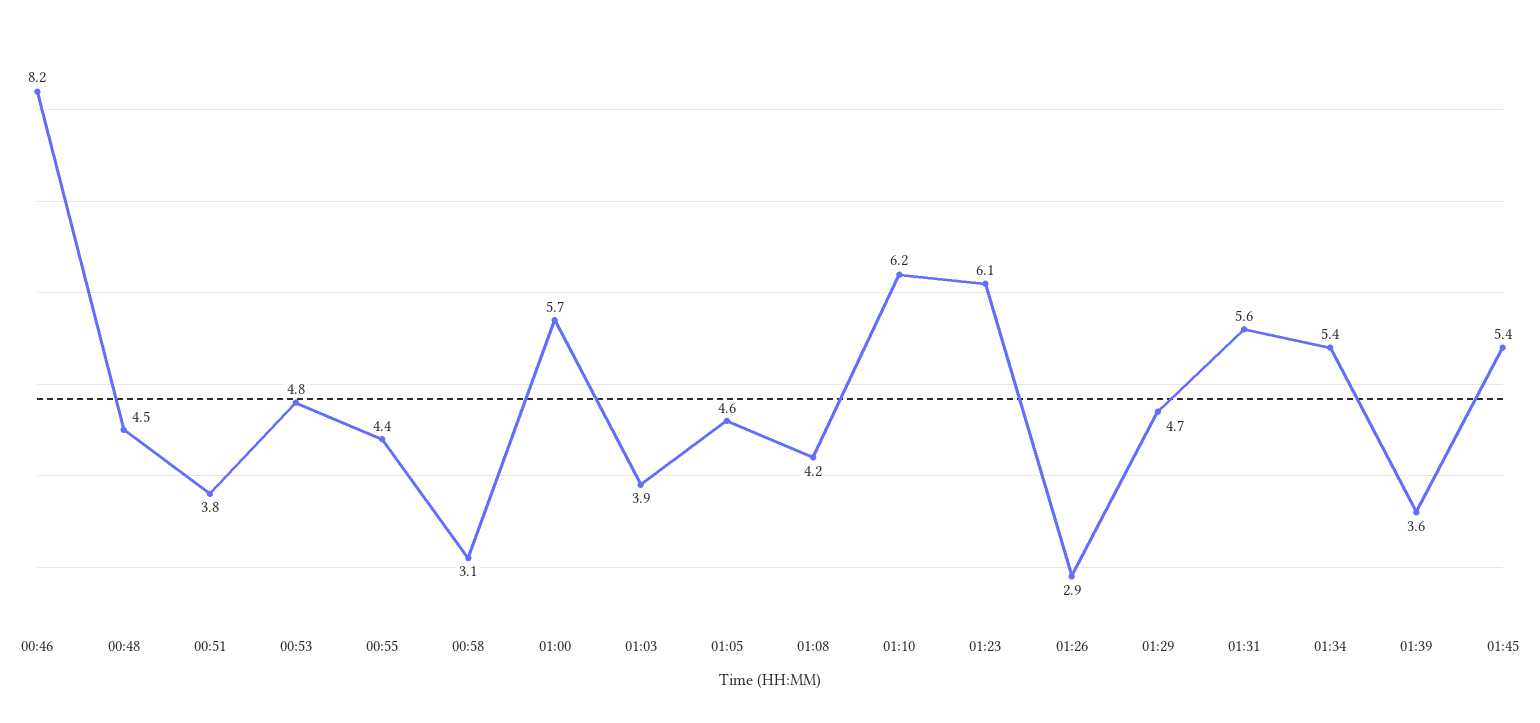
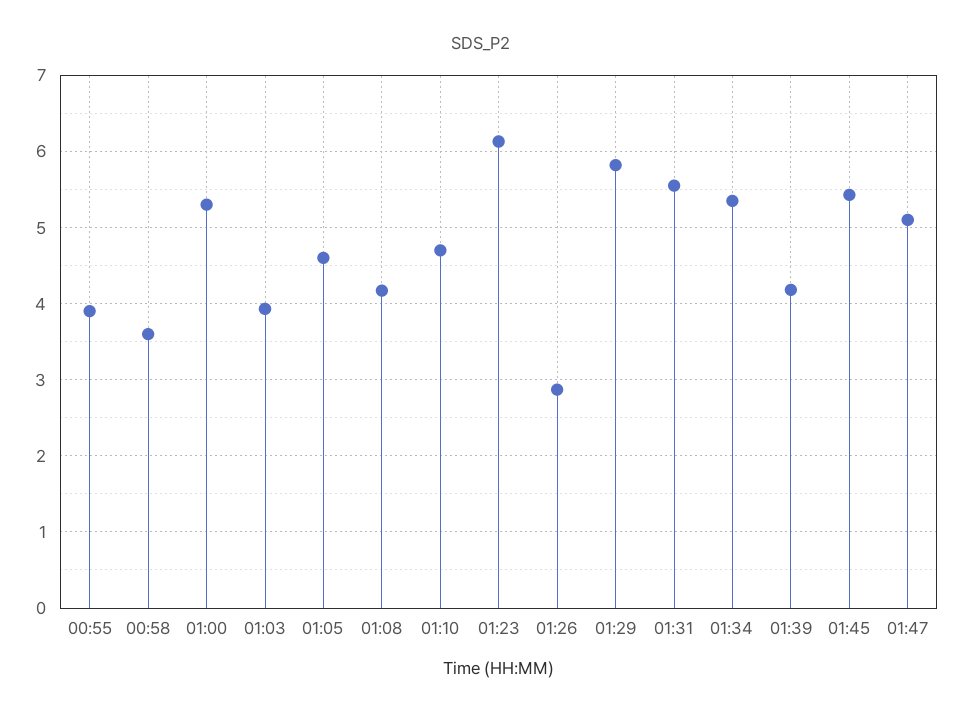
00:46: 8.2 -> none
00:48: 4.5 -> none
00:51: 3.8 -> none
00:53: 4.8 -> none
00:55: 4.4 -> 3.9
00:58: 3.1 -> 3.6
01:00: 5.7 -> 5.3
01:10: 6.2 -> 4.7
01:29: 4.7 -> 5.8
01:39: 3.6 -> 4.2
01:47: none -> 5.1

